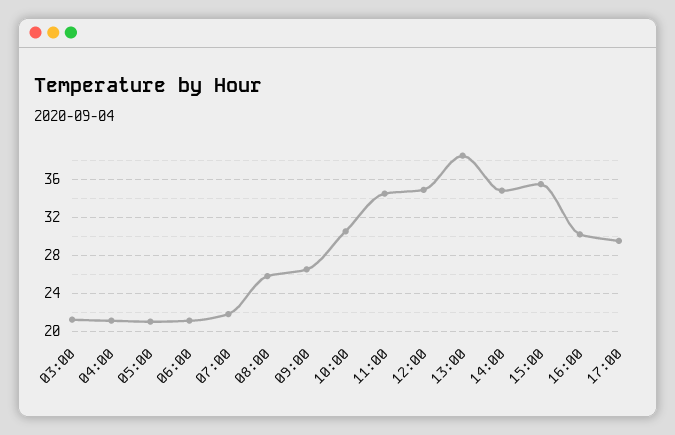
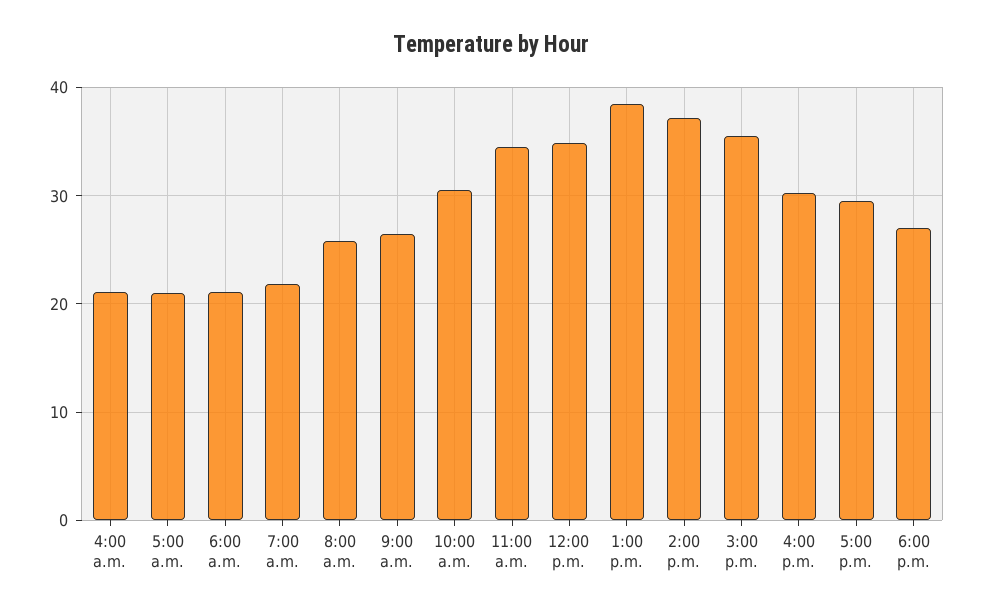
03:00: 21 -> none
14:00: 35 -> 37
6:00 p.m.: none -> 27

